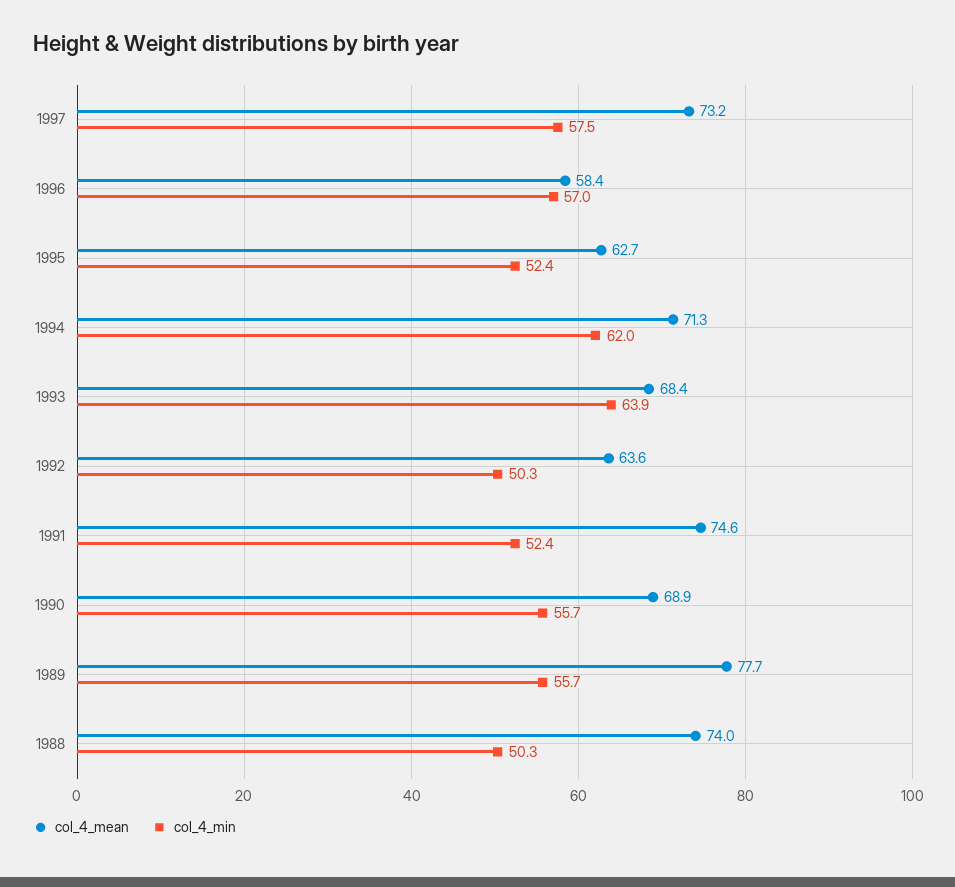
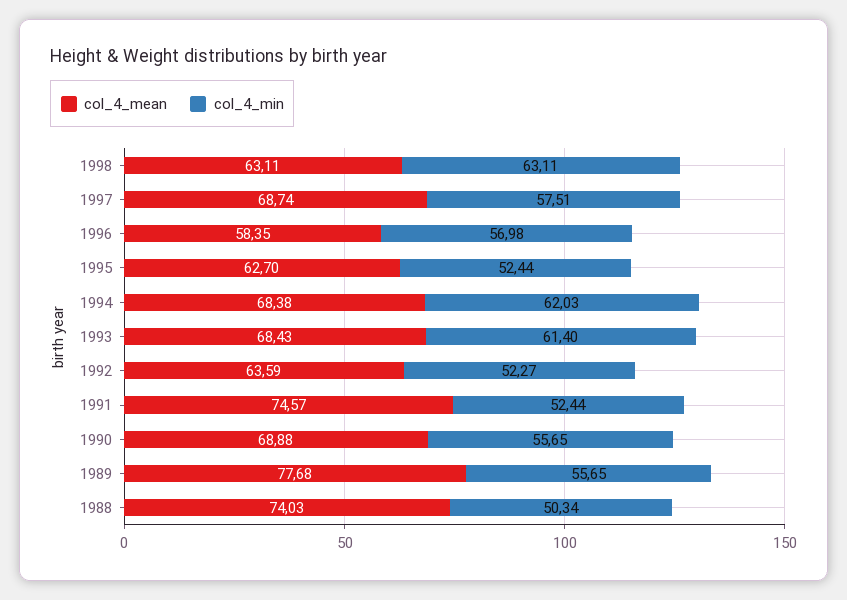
col_4_mean, 1997: 73.2 -> 68.74
col_4_mean, 1994: 71.3 -> 68.38
col_4_min, 1993: 63.9 -> 61.4
col_4_min, 1992: 50.3 -> 52.27
col_4_mean, 1998: none -> 63.11
col_4_min, 1998: none -> 63.11

